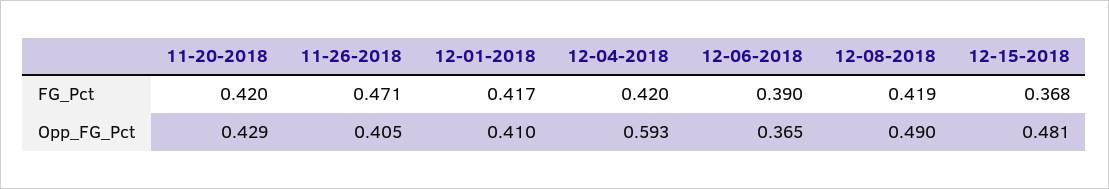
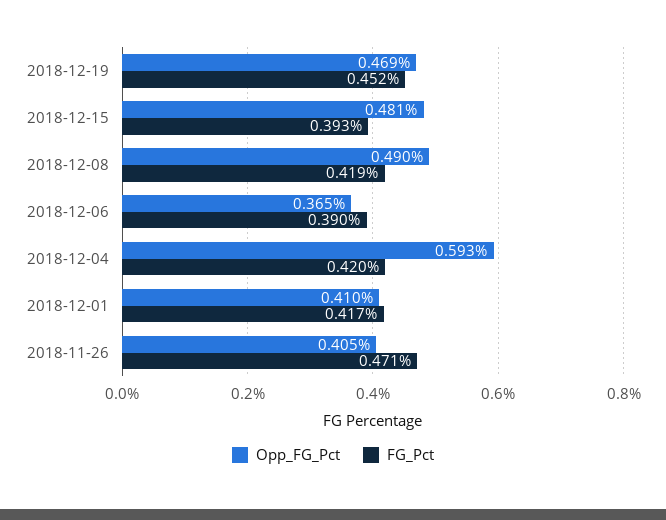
FG_Pct, 11-20-2018: 0.42 -> none
FG_Pct, 12-15-2018: 0.368 -> 0.393
Opp_FG_Pct, 11-20-2018: 0.429 -> none
Opp_FG_Pct, 2018-12-19: none -> 0.469
FG_Pct, 2018-12-19: none -> 0.452

